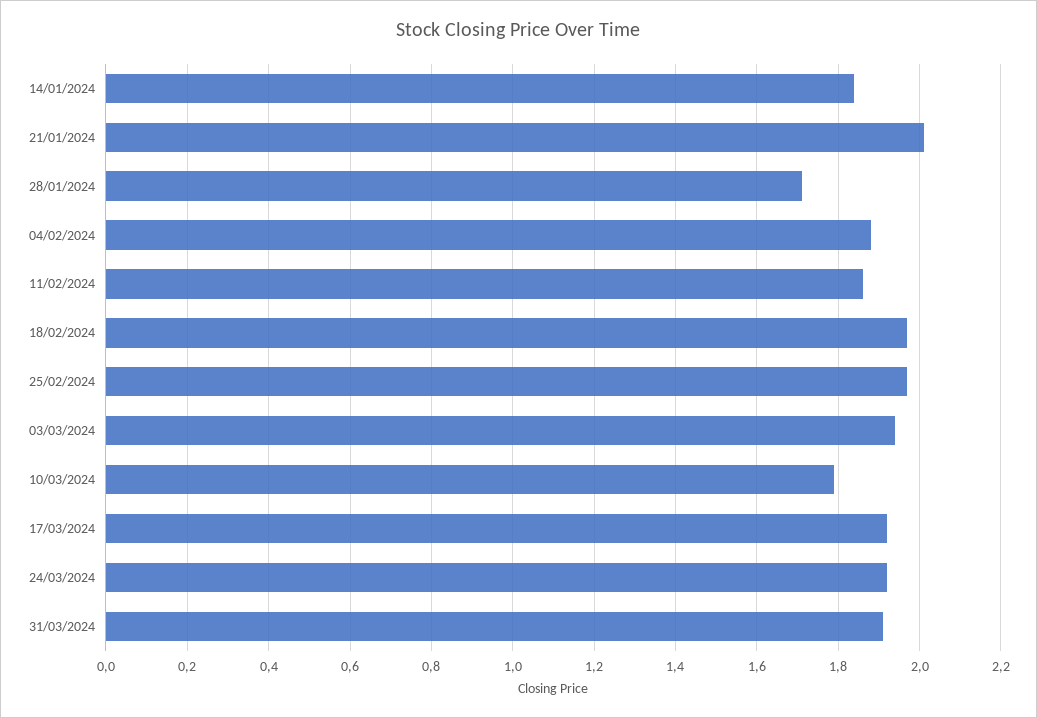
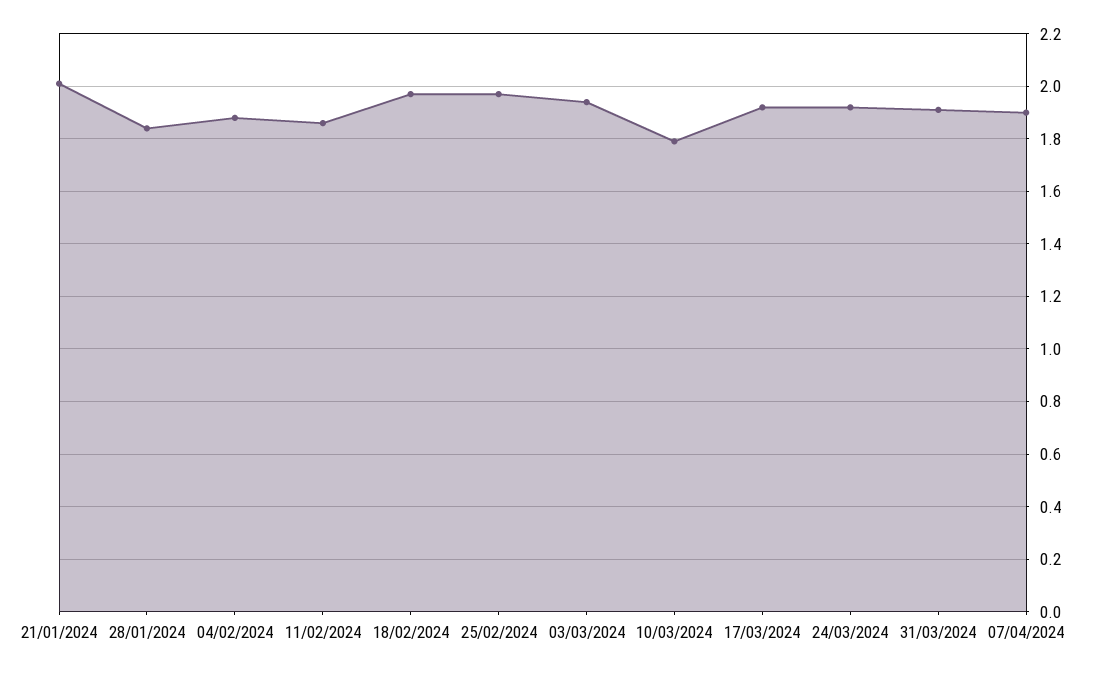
14/01/2024: 1.85 -> none
28/01/2024: 1.7 -> 1.85
07/04/2024: none -> 1.9

